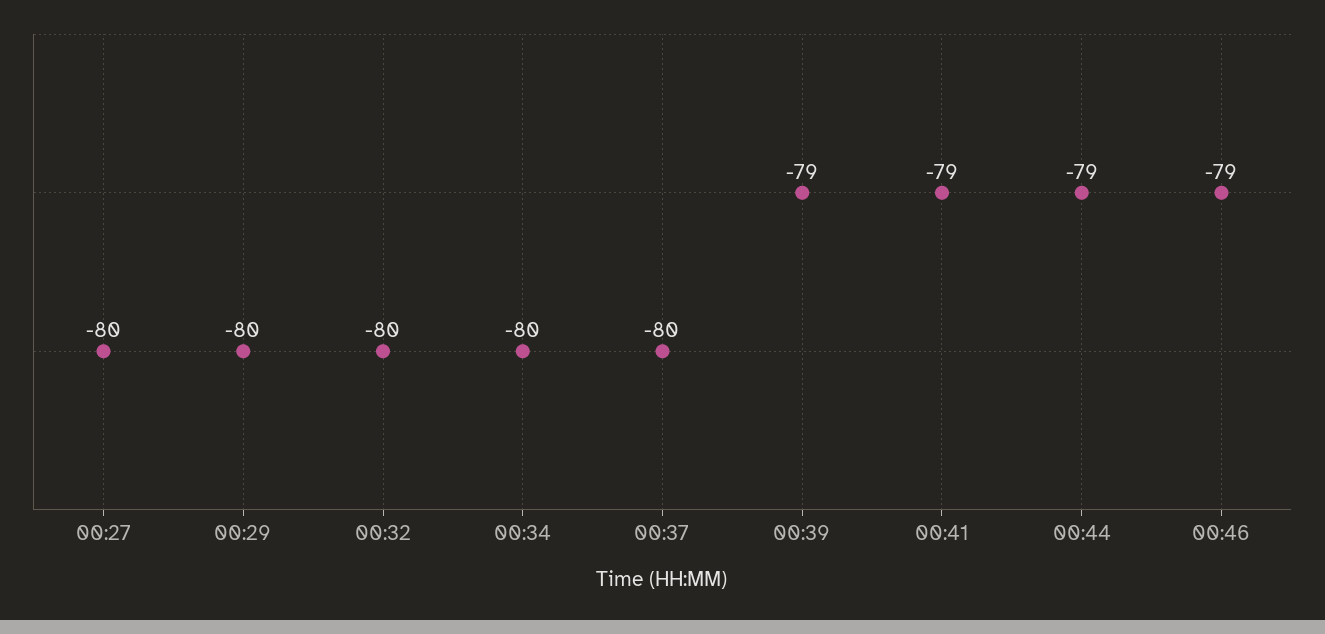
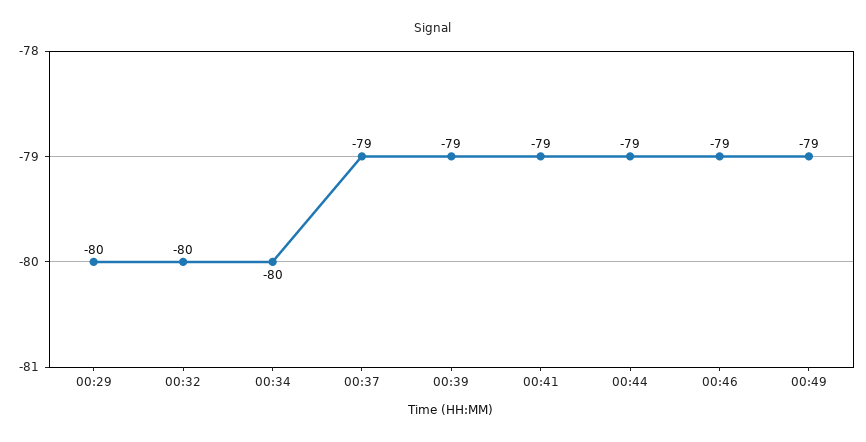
00:27: -80 -> none
00:37: -80 -> -79
00:49: none -> -79

